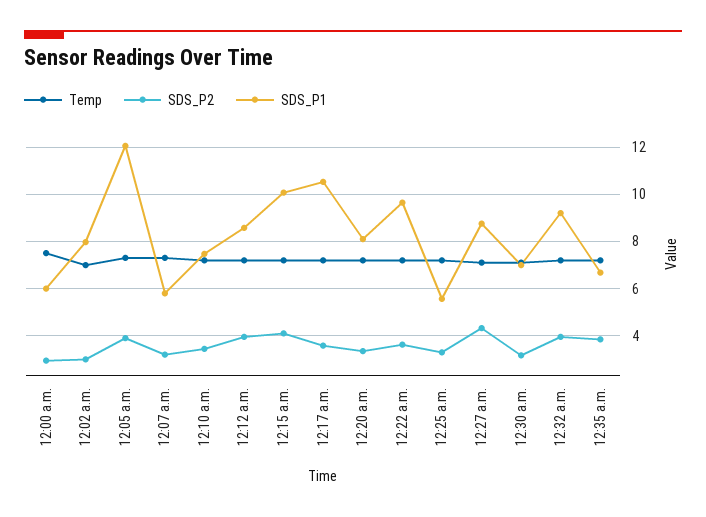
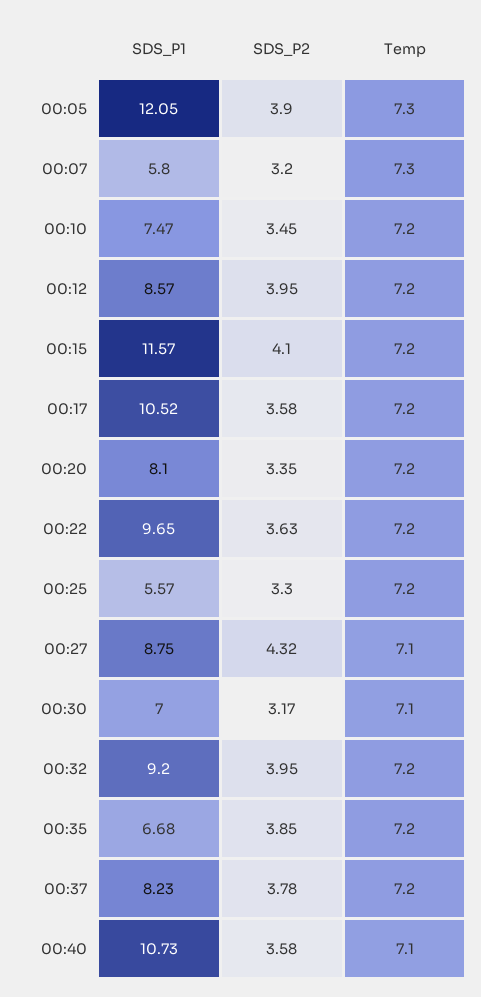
Temp, 12:00 a.m.: 7.5 -> none
SDS_P2, 12:00 a.m.: 3 -> none
SDS_P1, 12:00 a.m.: 6 -> none
Temp, 12:02 a.m.: 7 -> none
SDS_P2, 12:02 a.m.: 3 -> none
SDS_P1, 12:02 a.m.: 8 -> none
SDS_P1, 12:15 a.m.: 10 -> 11.57
SDS_P1, 00:37: none -> 8.23
SDS_P2, 00:37: none -> 3.78
Temp, 00:37: none -> 7.2
SDS_P1, 00:40: none -> 10.73
SDS_P2, 00:40: none -> 3.58
Temp, 00:40: none -> 7.1

